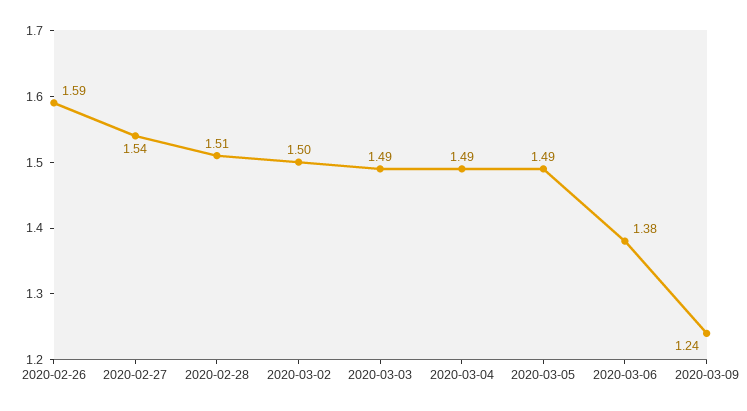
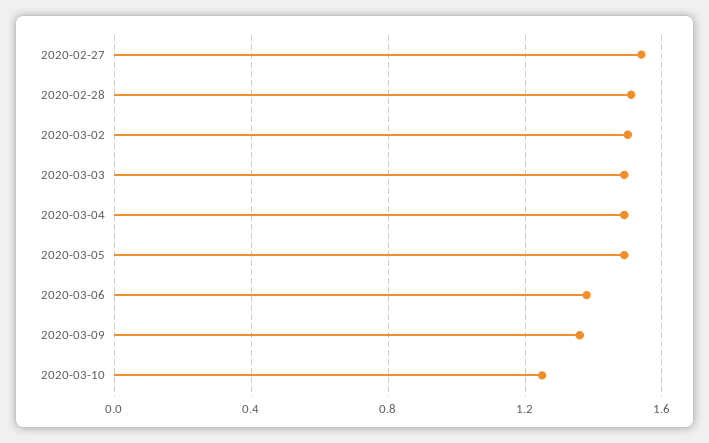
2020-02-26: 1.59 -> none
2020-03-09: 1.24 -> 1.35
2020-03-10: none -> 1.25

